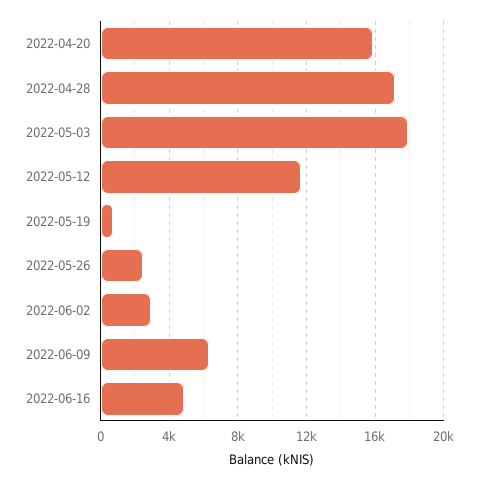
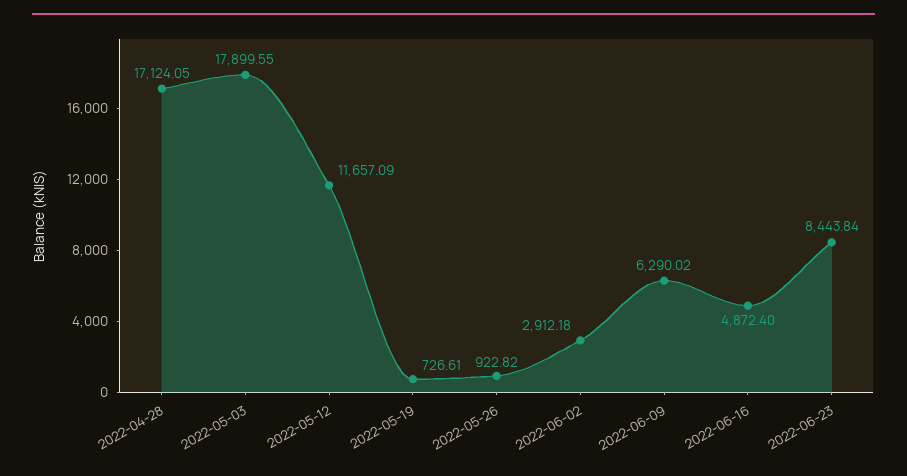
2022-04-20: 16000 -> none
2022-05-26: 2500 -> 922.82
2022-06-23: none -> 8443.84

